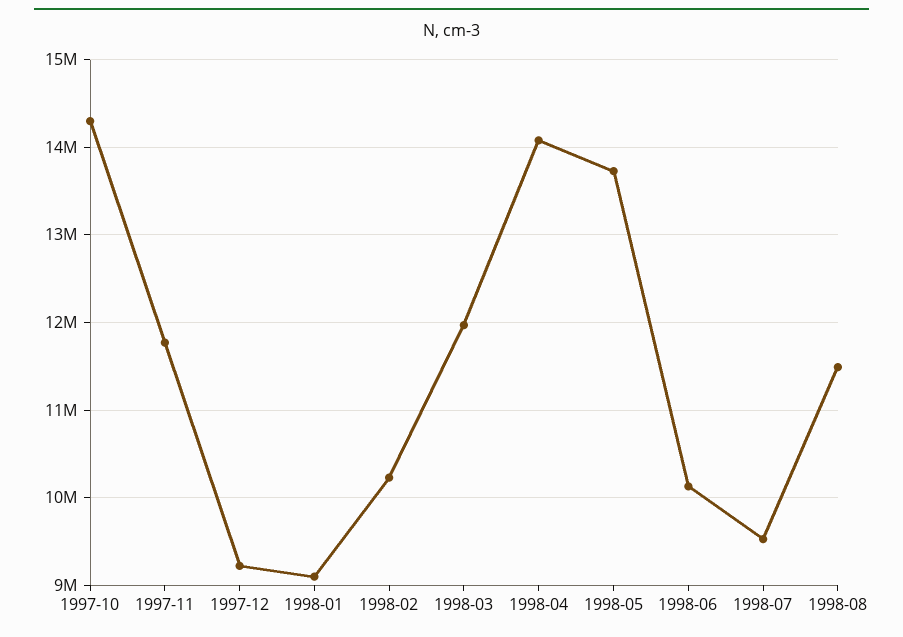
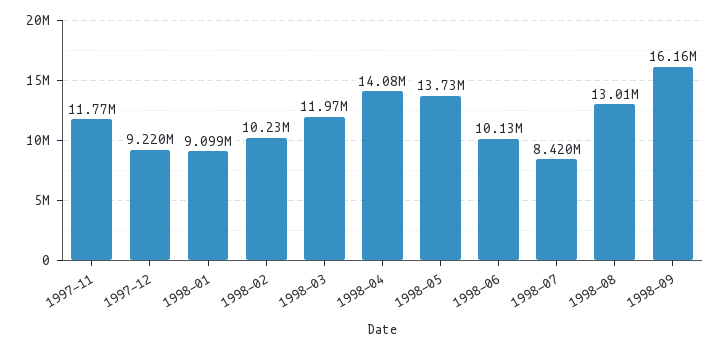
1997-10: 14300000 -> none
1998-07: 9500000 -> 8420000
1998-08: 11500000 -> 13010000
1998-09: none -> 16160000

